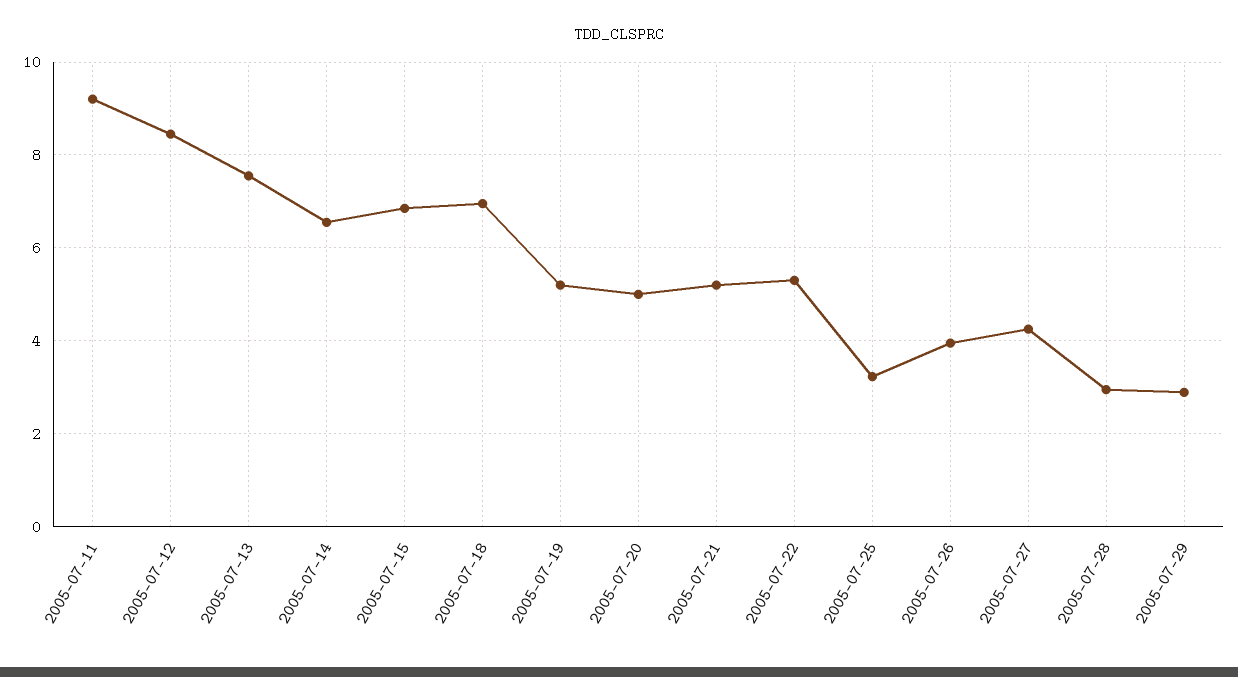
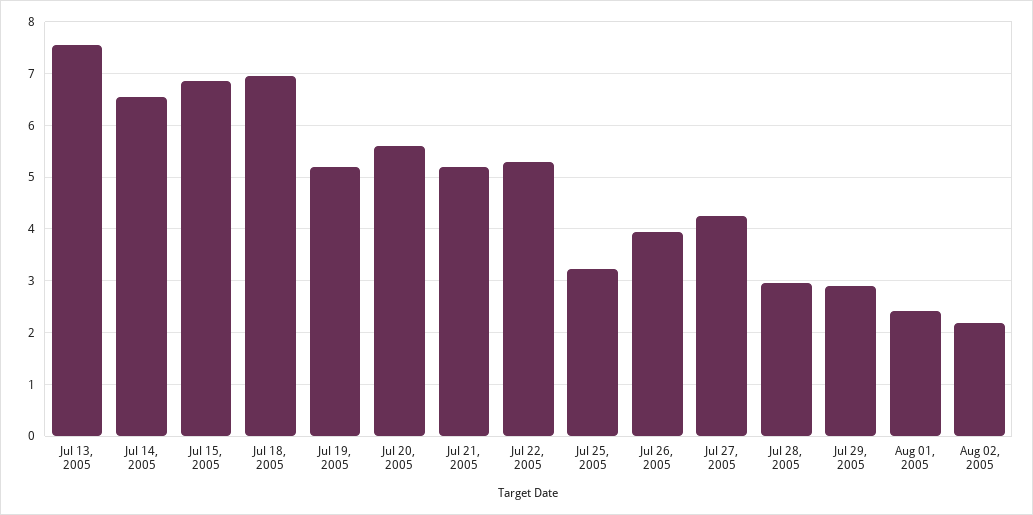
2005-07-11: 9.2 -> none
2005-07-12: 8.4 -> none
2005-07-20: 5 -> 5.6
Aug 01, 2005: none -> 2.4
Aug 02, 2005: none -> 2.2

